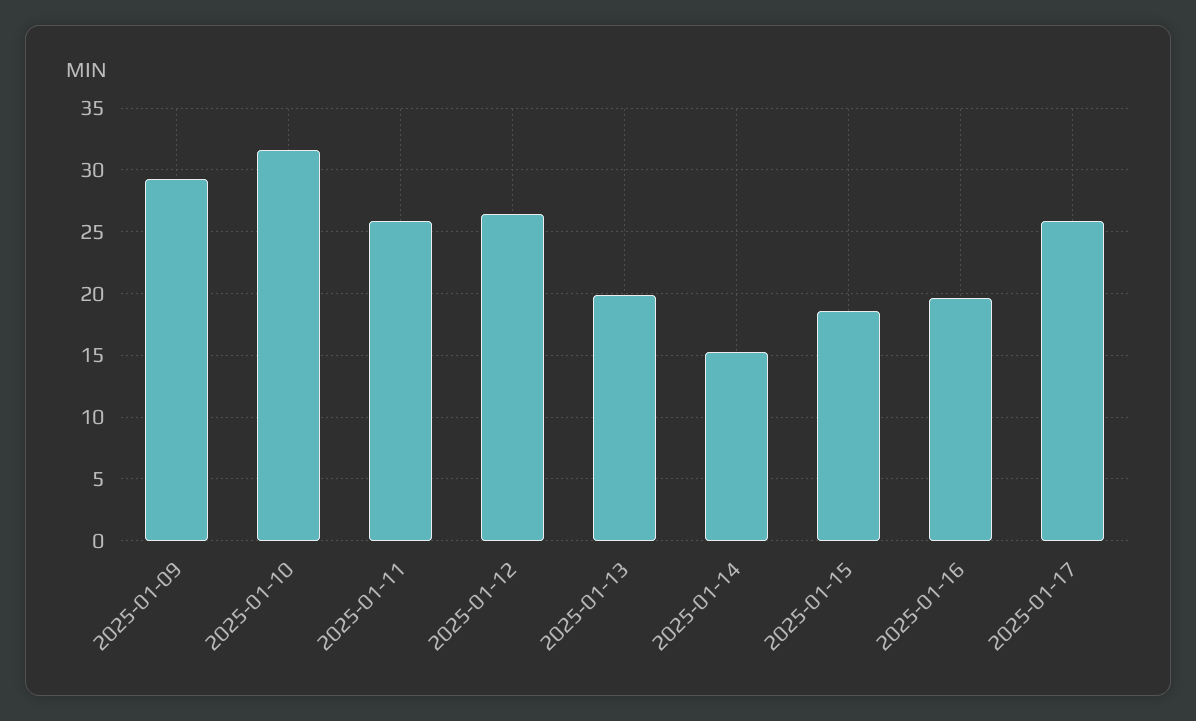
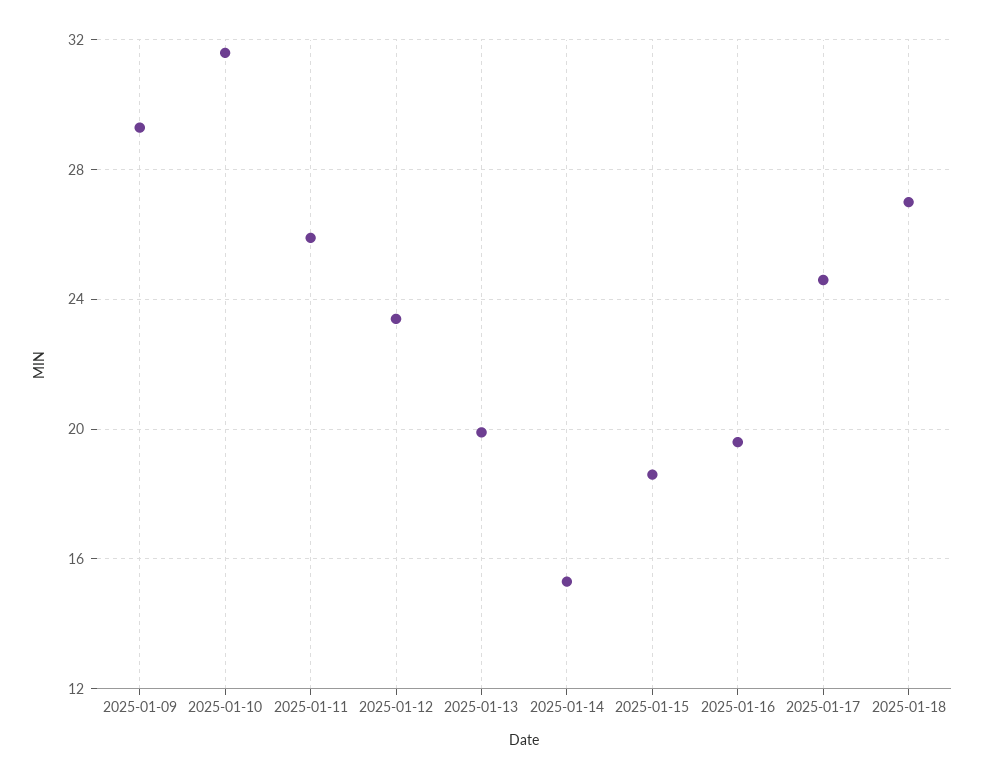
2025-01-12: 26.5 -> 23.5
2025-01-17: 26 -> 24.5
2025-01-18: none -> 27

